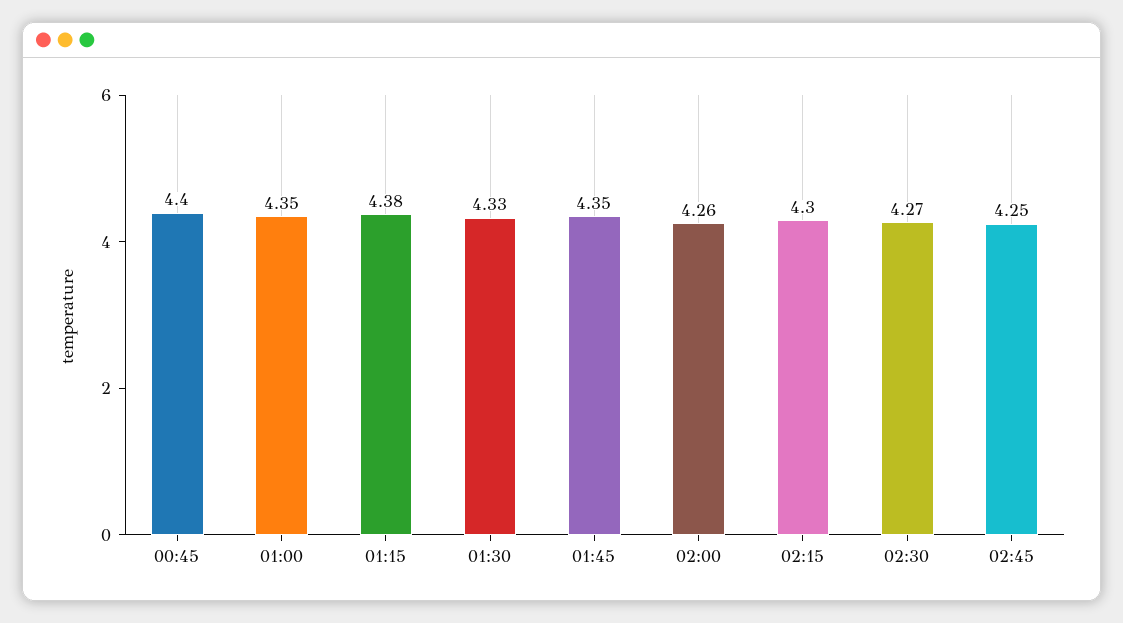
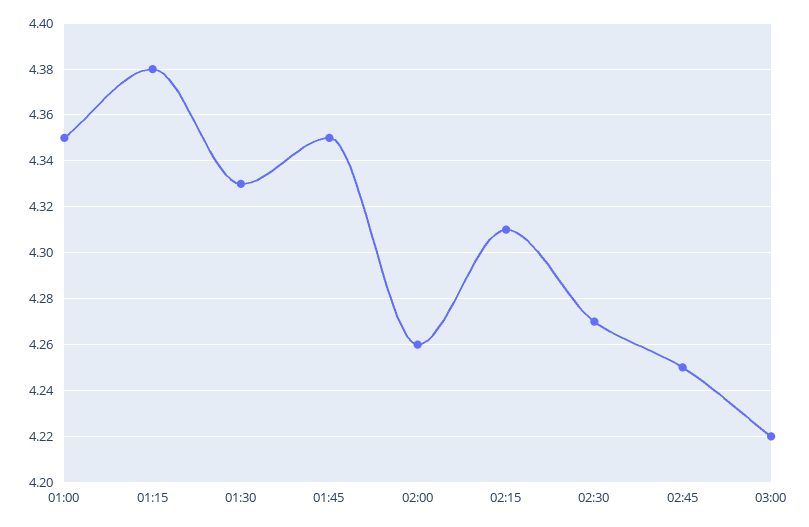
00:45: 4.4 -> none
02:15: 4.3 -> 4.31
03:00: none -> 4.22

